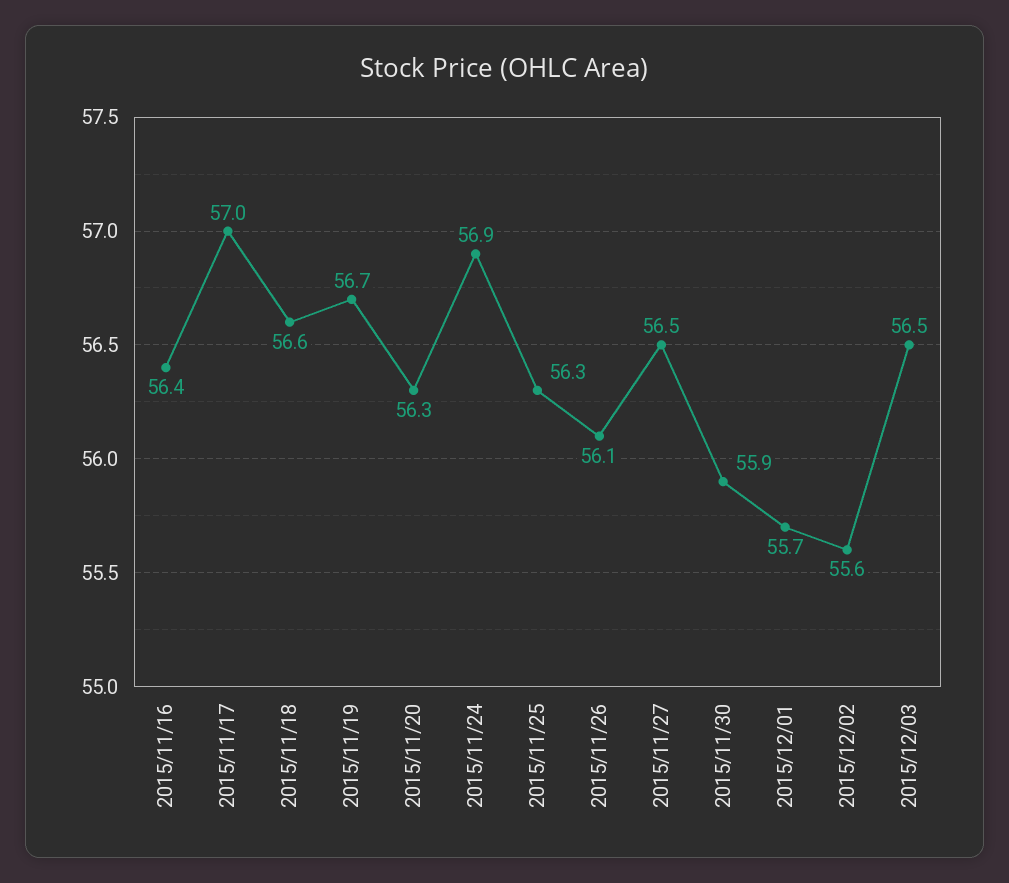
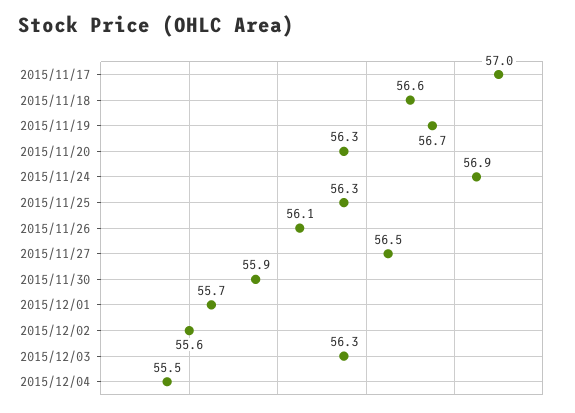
2015/11/16: 56.4 -> none
2015/12/03: 56.5 -> 56.3
2015/12/04: none -> 55.5

